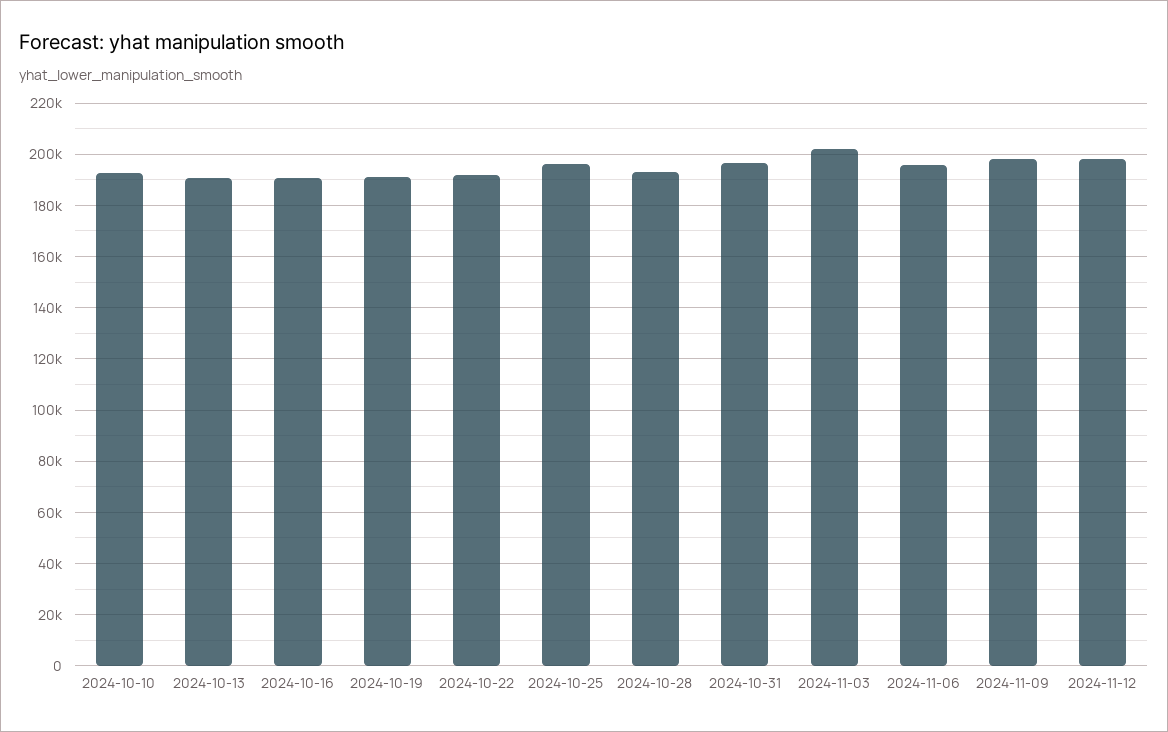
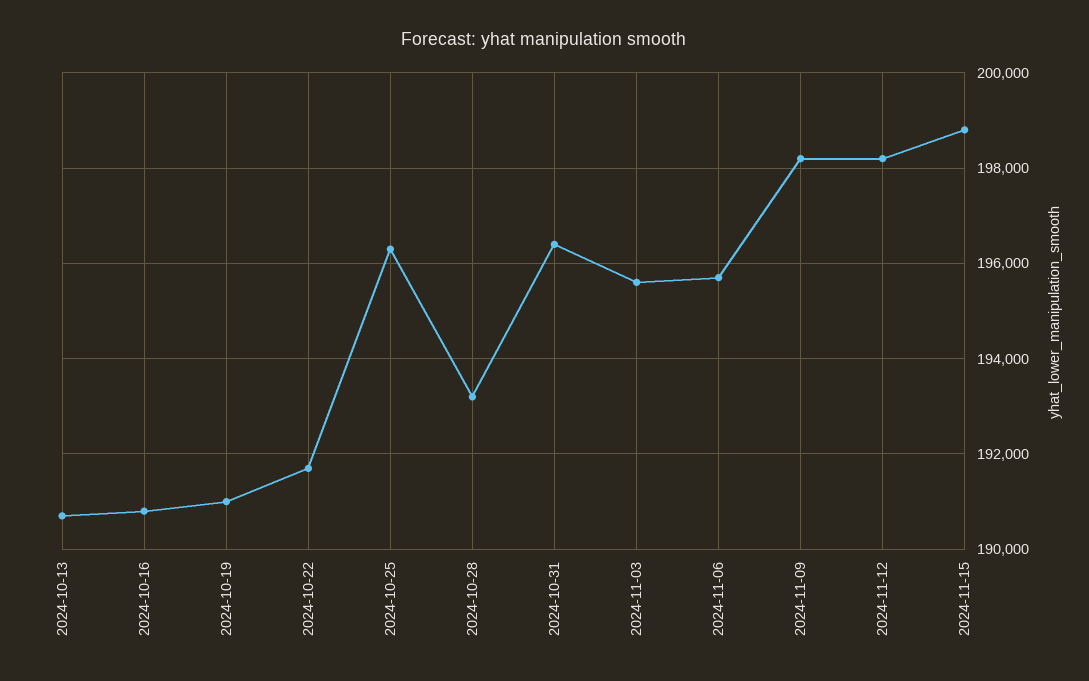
2024-10-10: 192500 -> none
2024-11-03: 202500 -> 195600
2024-11-15: none -> 198800

